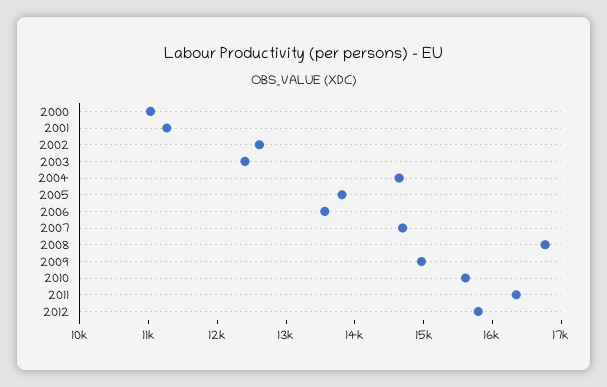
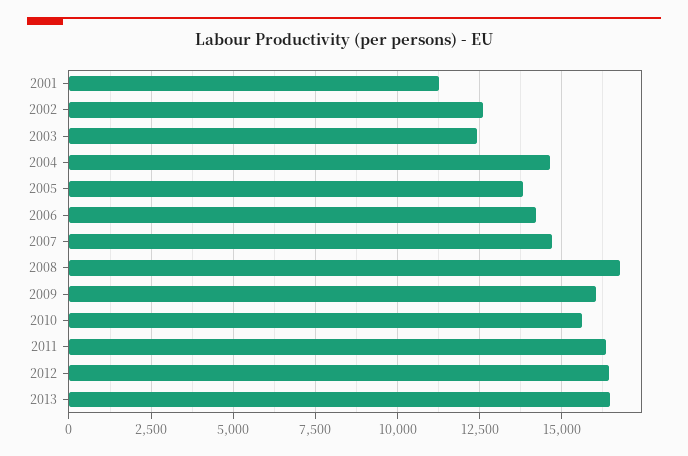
2000: 11000 -> none
2006: 13600 -> 14250
2009: 15000 -> 16000
2012: 15800 -> 16500
2013: none -> 16500

